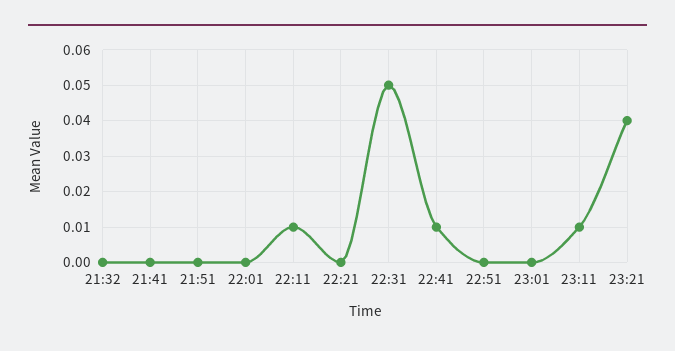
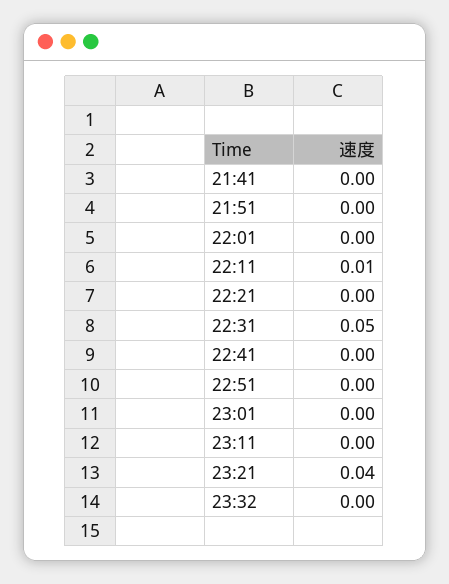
21:32: 0 -> none
22:41: 0.01 -> 0
23:11: 0.01 -> 0
23:32: none -> 0

